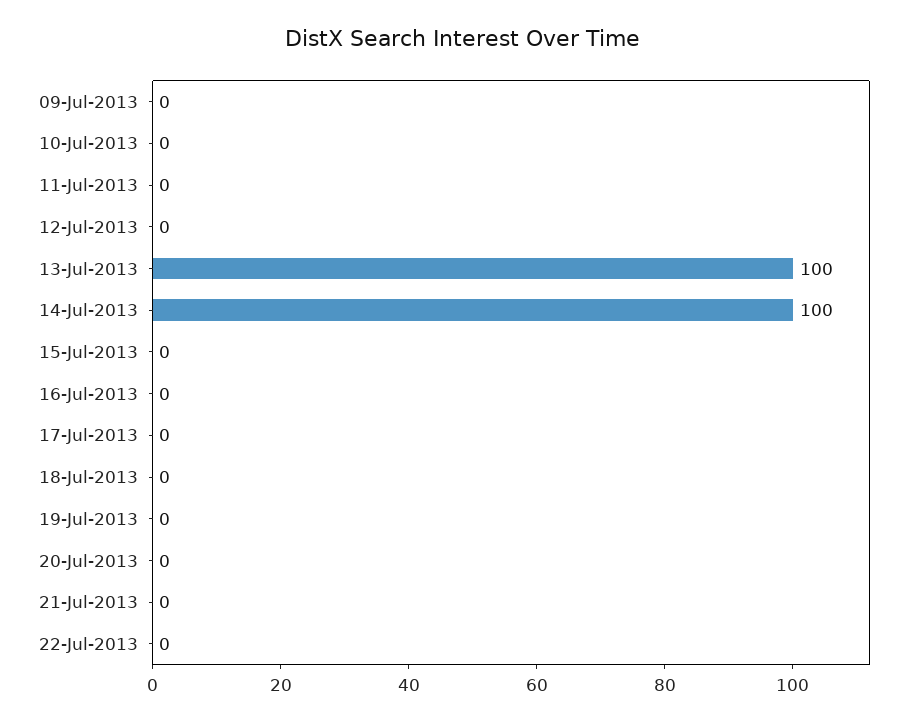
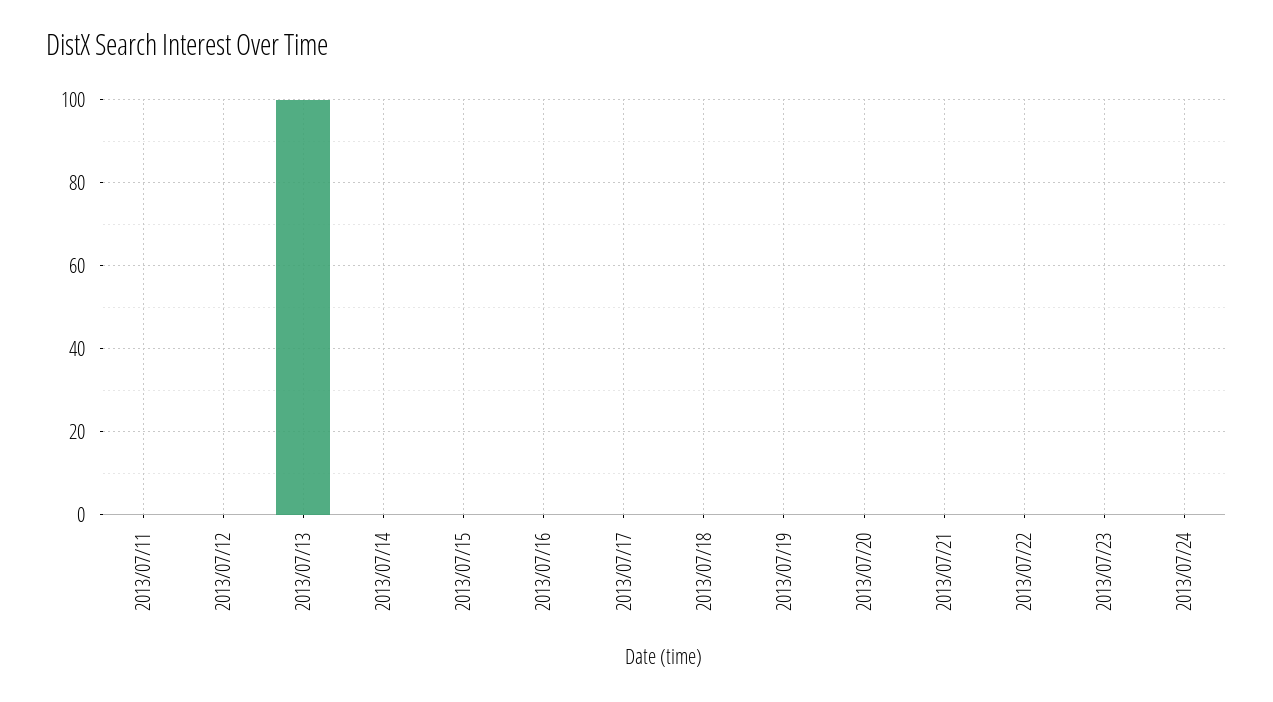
09-Jul-2013: 0 -> none
10-Jul-2013: 0 -> none
14-Jul-2013: 100 -> 0
2013/07/23: none -> 0
2013/07/24: none -> 0

